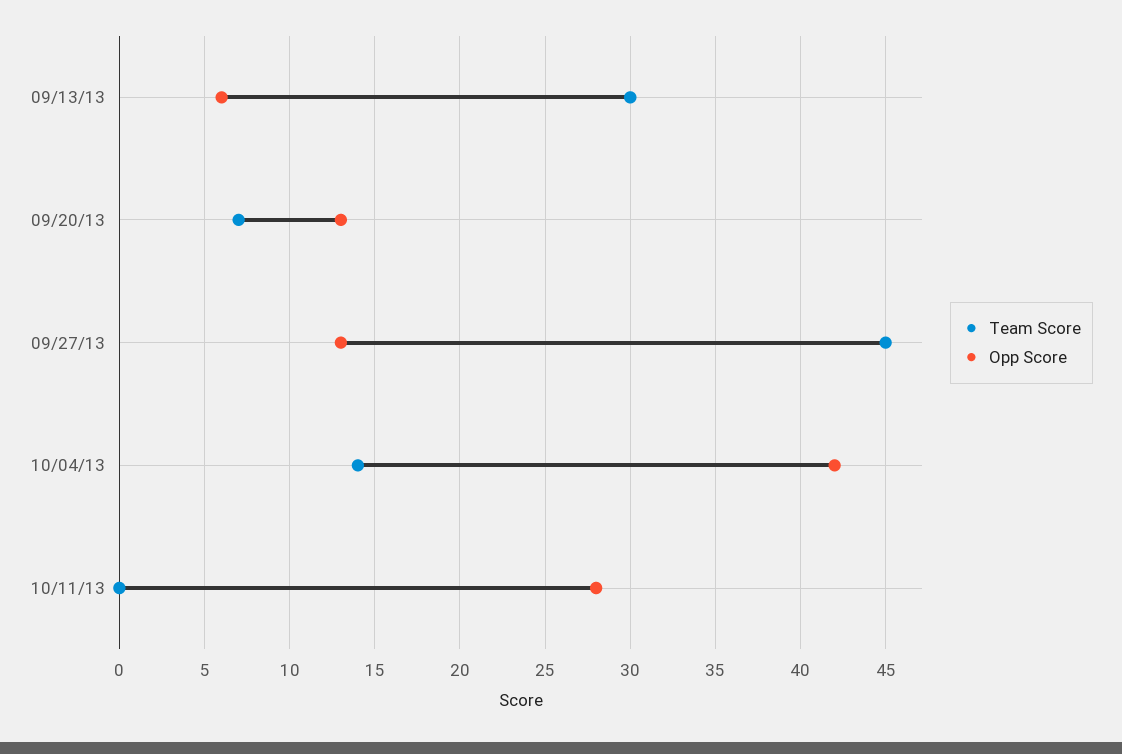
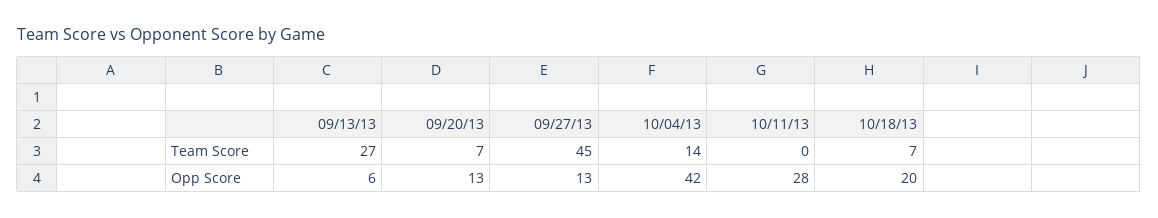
Team Score, 09/13/13: 30 -> 27
Team Score, 10/18/13: none -> 7
Opp Score, 10/18/13: none -> 20

